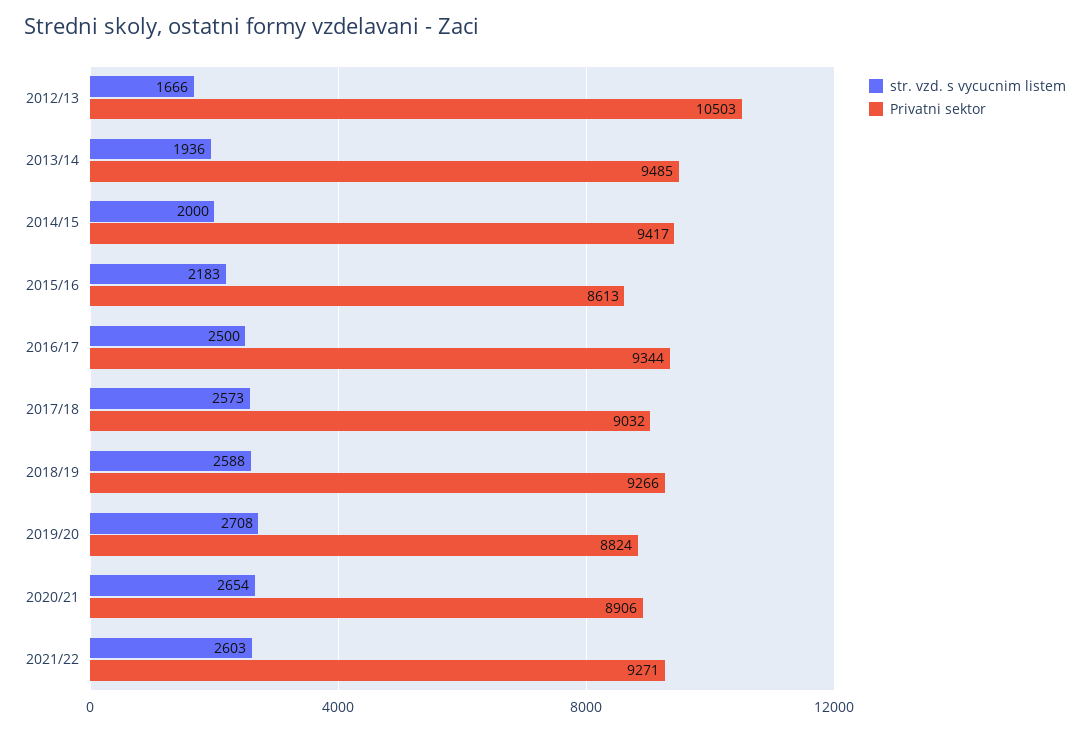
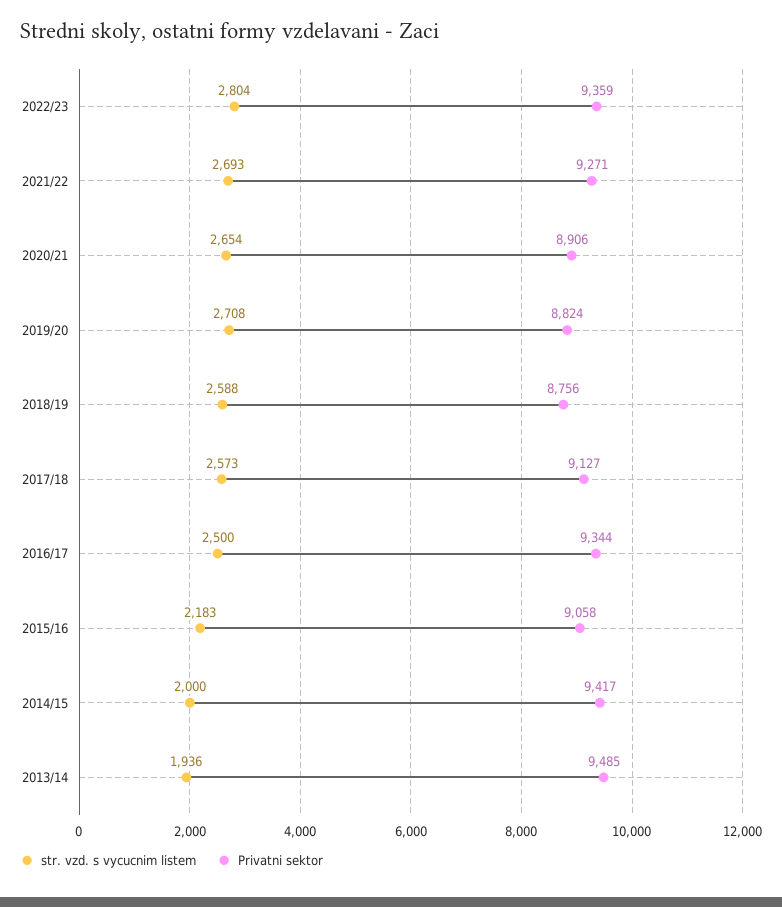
str. vzd. s vycucnim listem, 2012/13: 1666 -> none
Privatni sektor, 2012/13: 10503 -> none
Privatni sektor, 2015/16: 8613 -> 9058
Privatni sektor, 2017/18: 9032 -> 9127
Privatni sektor, 2018/19: 9266 -> 8756
str. vzd. s vycucnim listem, 2021/22: 2603 -> 2693
str. vzd. s vycucnim listem, 2022/23: none -> 2804
Privatni sektor, 2022/23: none -> 9359

